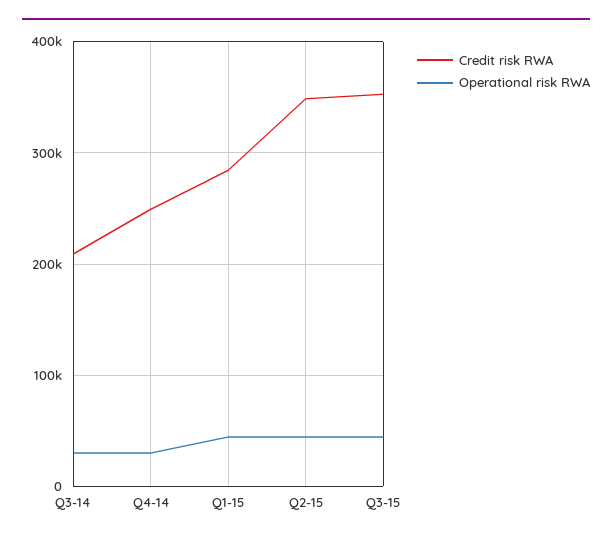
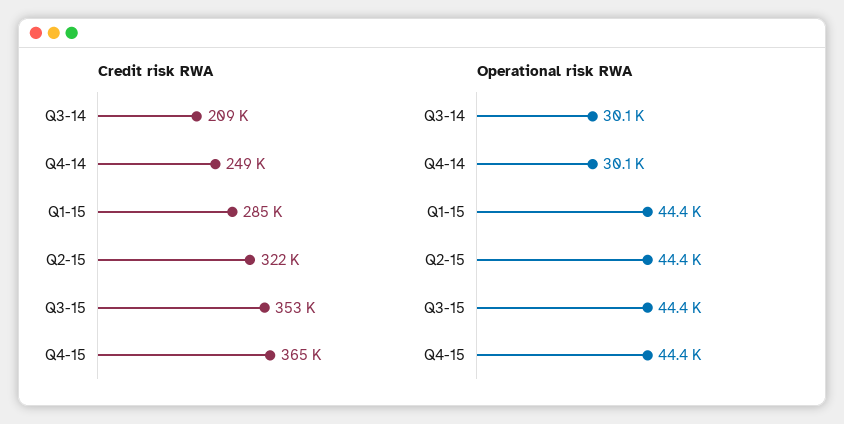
Credit risk RWA, Q2-15: 350000 -> 322000
Credit risk RWA, Q4-15: none -> 365000
Operational risk RWA, Q4-15: none -> 44400

